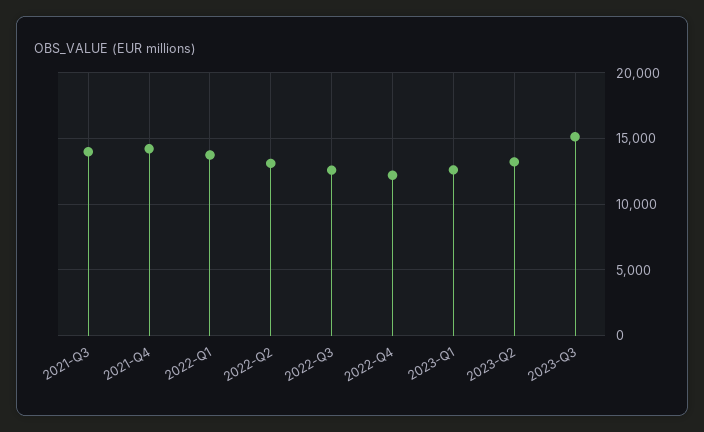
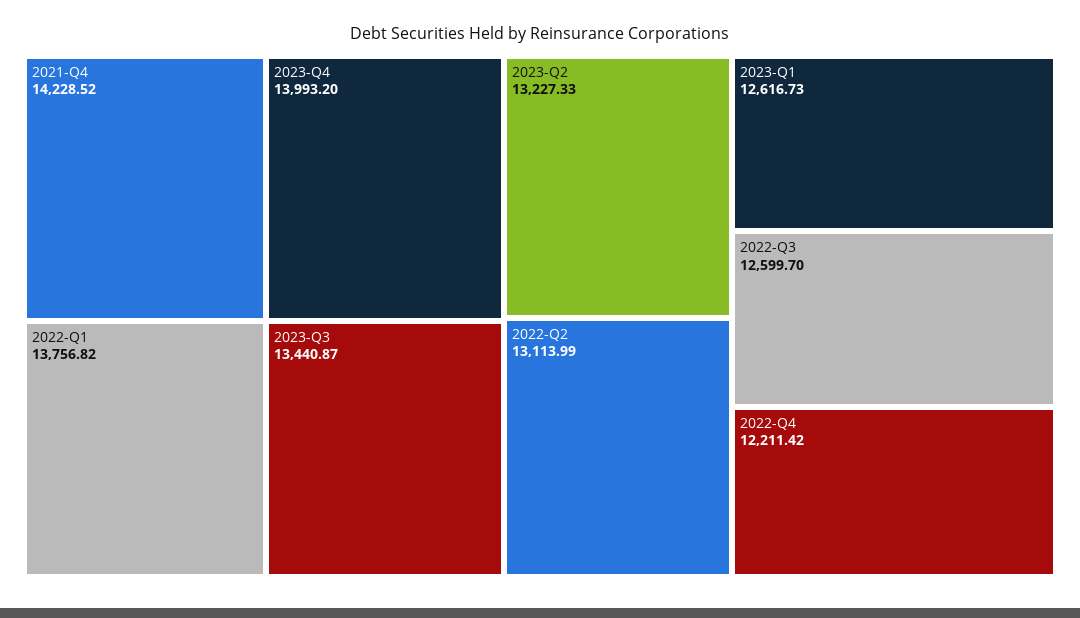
2021-Q3: 14000 -> none
2023-Q3: 15000 -> 13440.87
2023-Q4: none -> 13993.2

